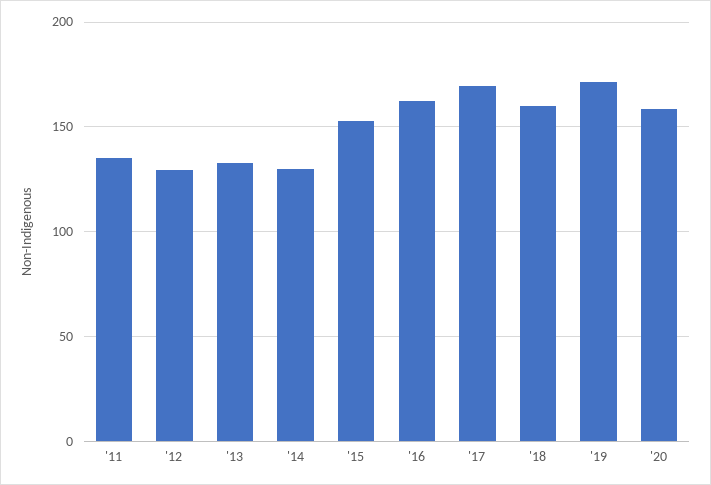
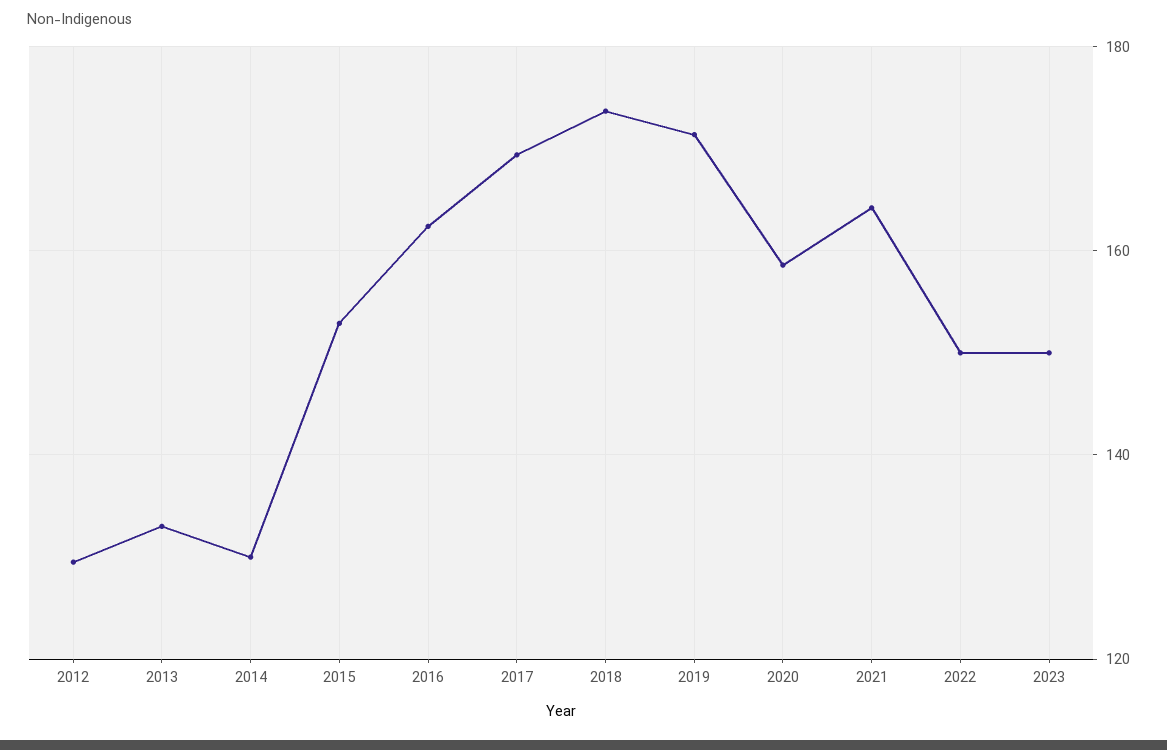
'11: 135 -> none
'18: 160 -> 174
2021: none -> 164
2022: none -> 150
2023: none -> 150

